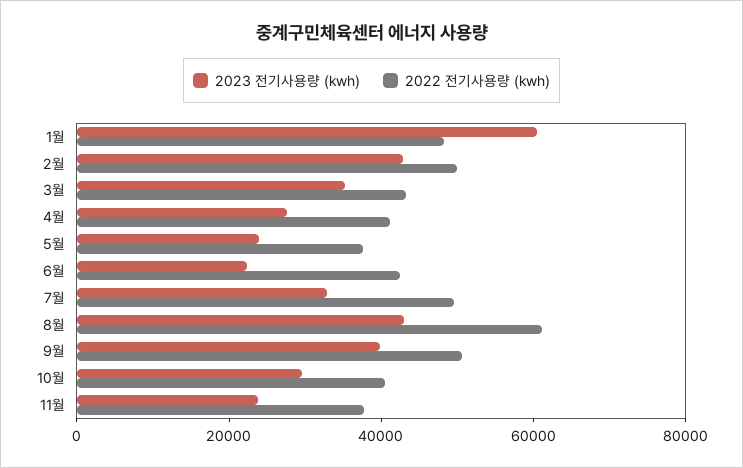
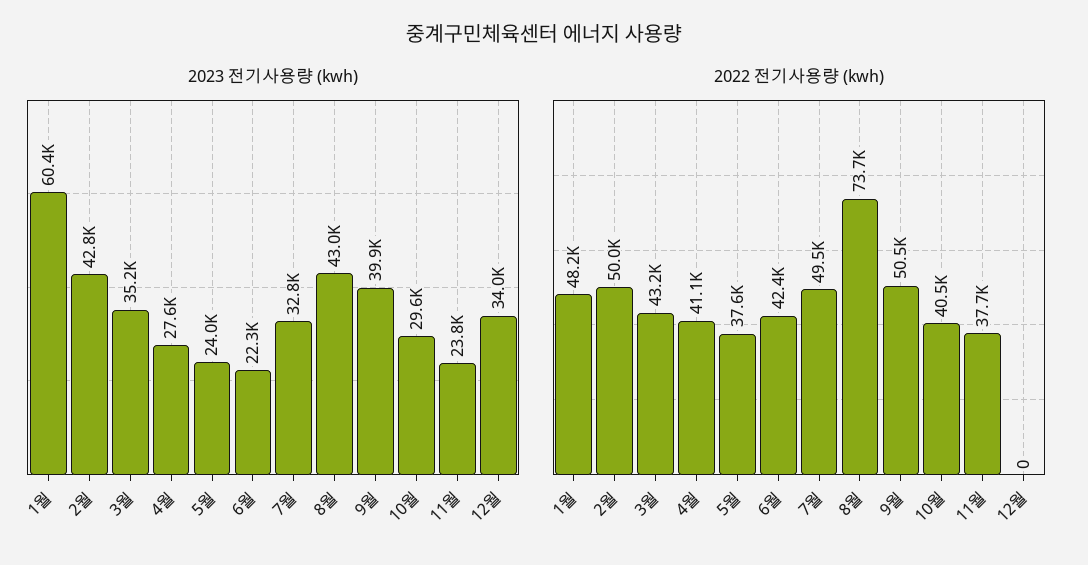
2022 전기사용량 (kwh), 8월: 60000 -> 73700
2023 전기사용량 (kwh), 12월: none -> 34000
2022 전기사용량 (kwh), 12월: none -> 0

